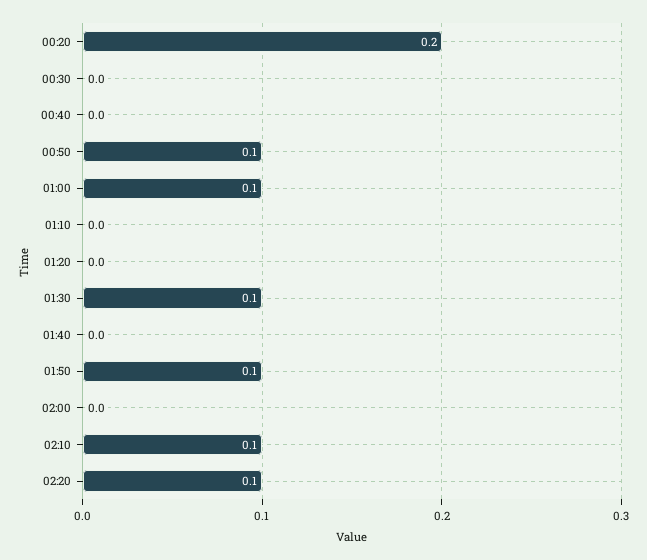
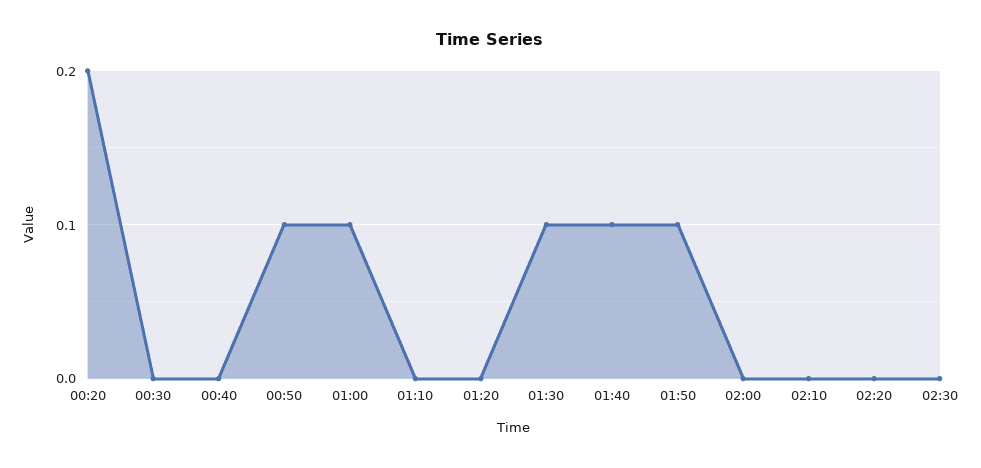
01:40: 0 -> 0.1
02:10: 0.1 -> 0
02:20: 0.1 -> 0
02:30: none -> 0

